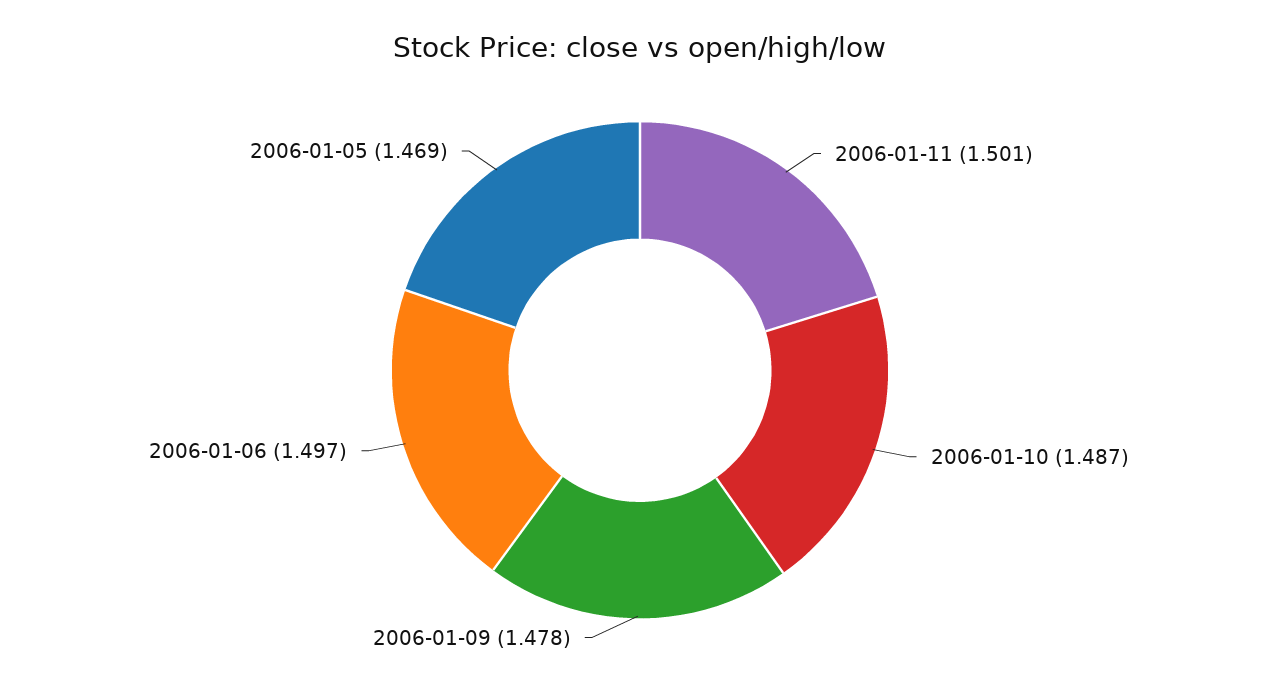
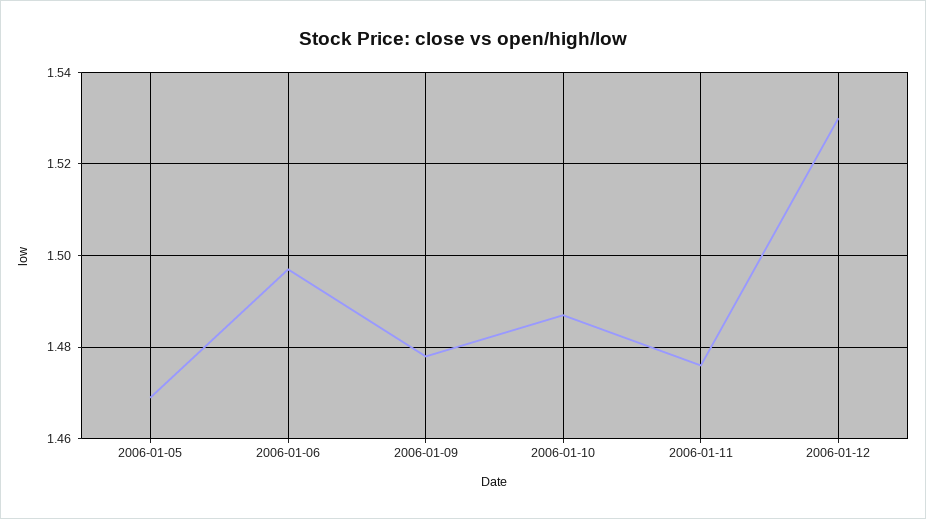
2006-01-11: 1.501 -> 1.475
2006-01-12: none -> 1.53

